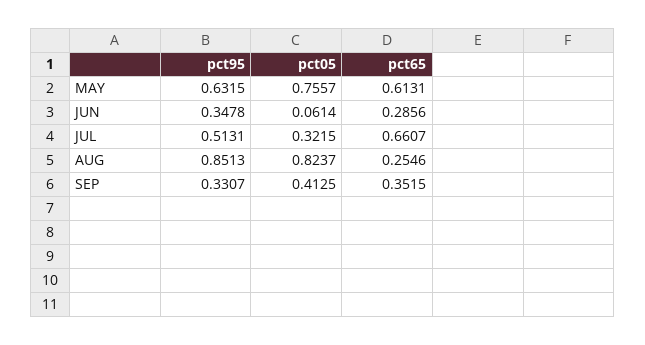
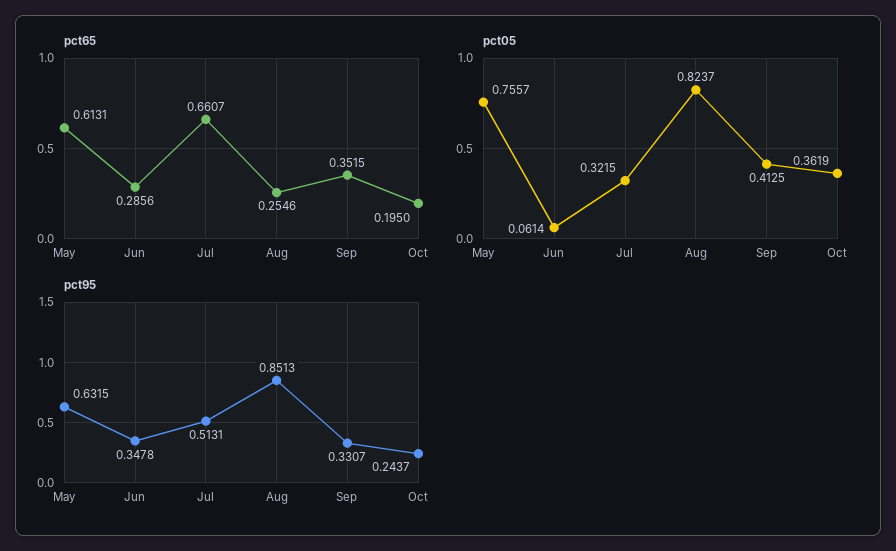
pct65, Oct: none -> 0.195
pct05, Oct: none -> 0.3619
pct95, Oct: none -> 0.2437

